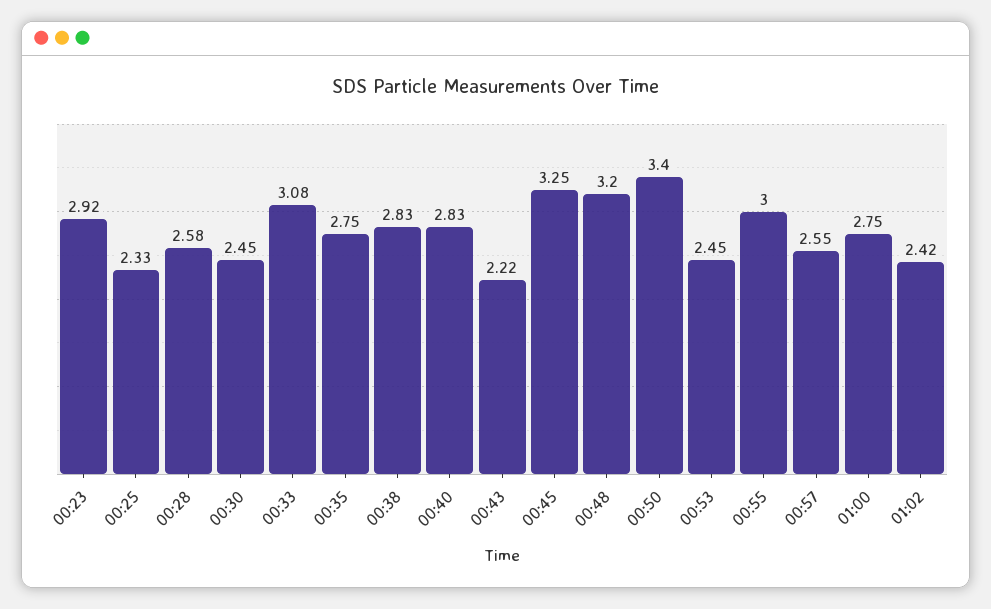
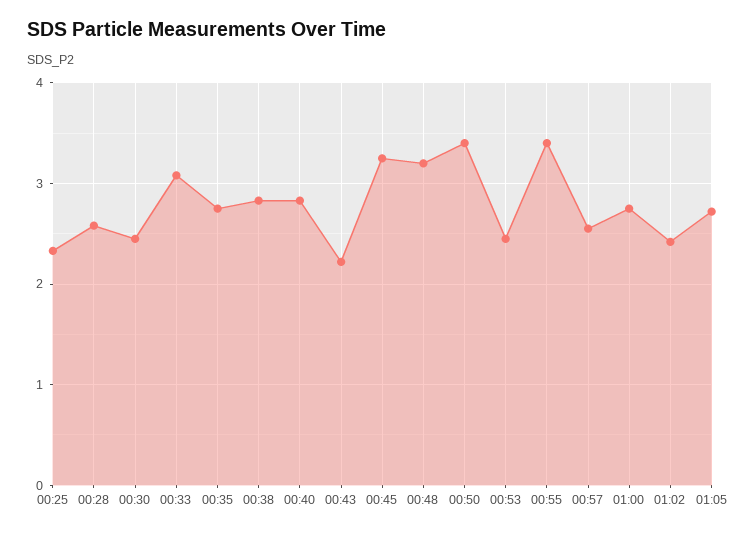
00:23: 2.92 -> none
00:55: 3 -> 3.4
01:05: none -> 2.7

